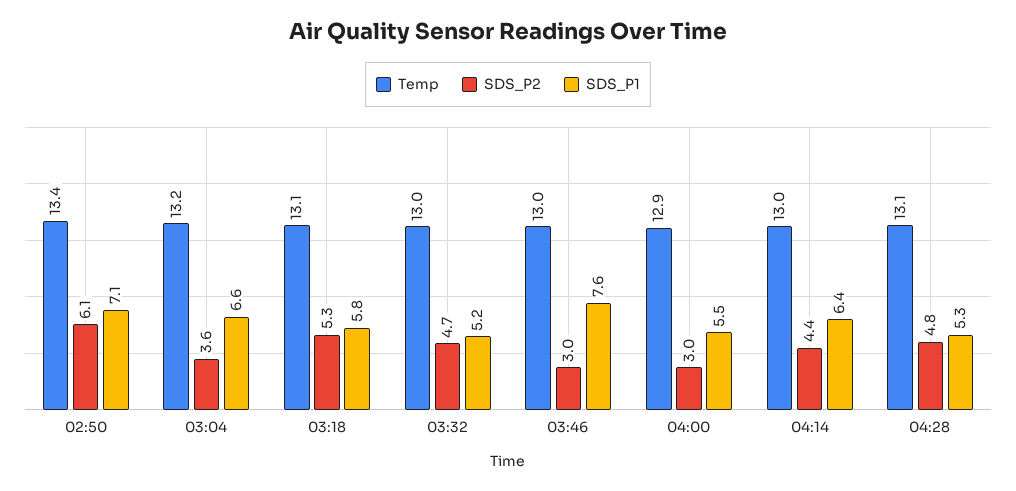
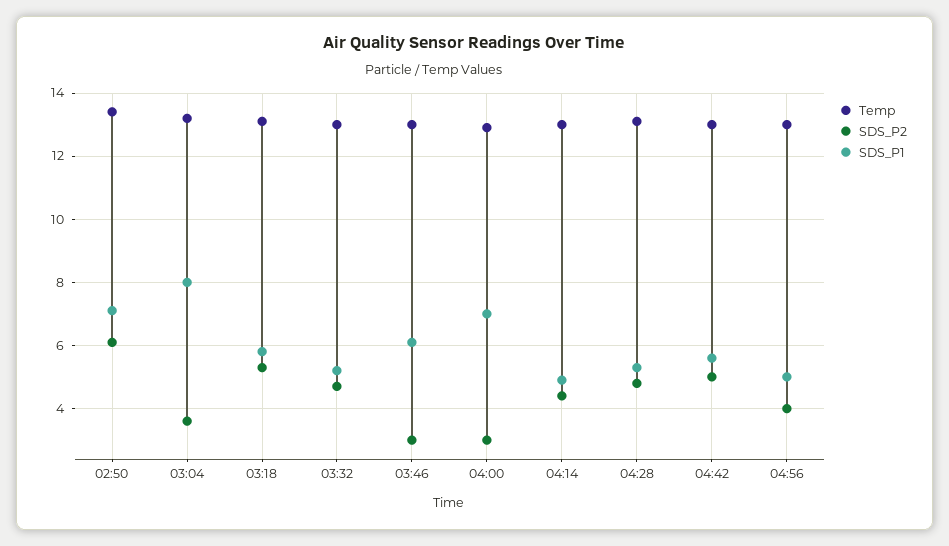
SDS_P1, 03:04: 6.6 -> 8
SDS_P1, 03:46: 7.6 -> 6
SDS_P1, 04:00: 5.5 -> 7
SDS_P1, 04:14: 6.4 -> 5
Temp, 04:42: none -> 13
SDS_P2, 04:42: none -> 5
SDS_P1, 04:42: none -> 5.5
Temp, 04:56: none -> 13
SDS_P2, 04:56: none -> 4
SDS_P1, 04:56: none -> 5

